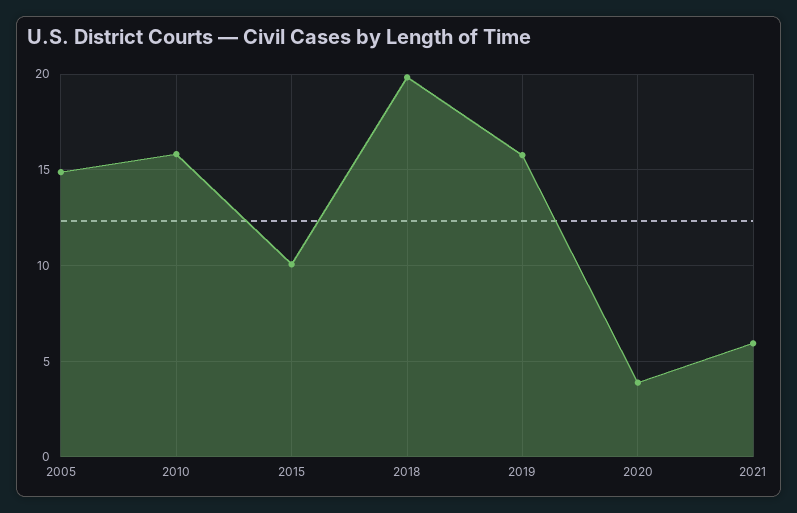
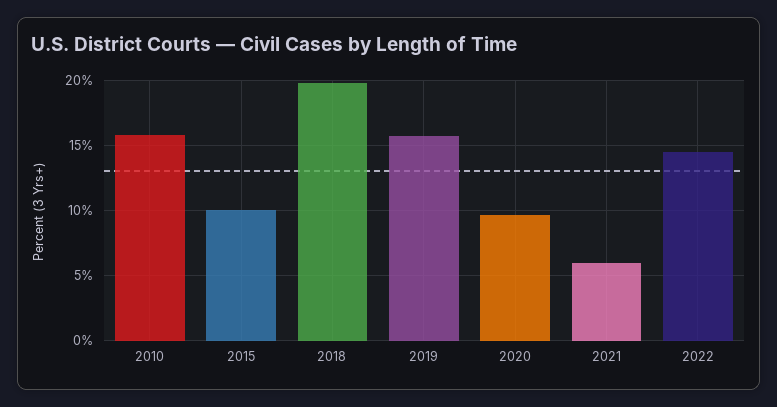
2005: 15 -> none
2020: 4 -> 9.5
2022: none -> 14.5

